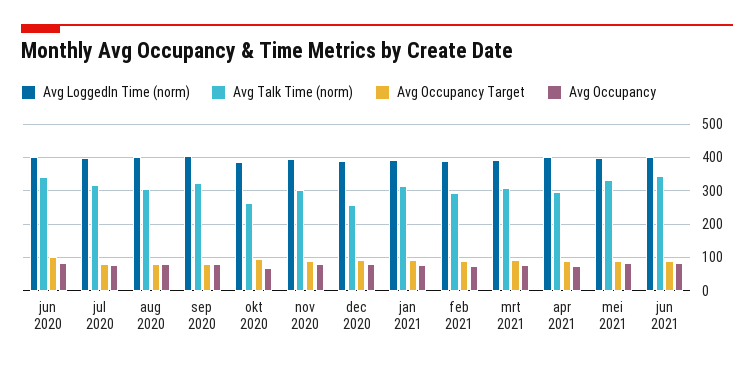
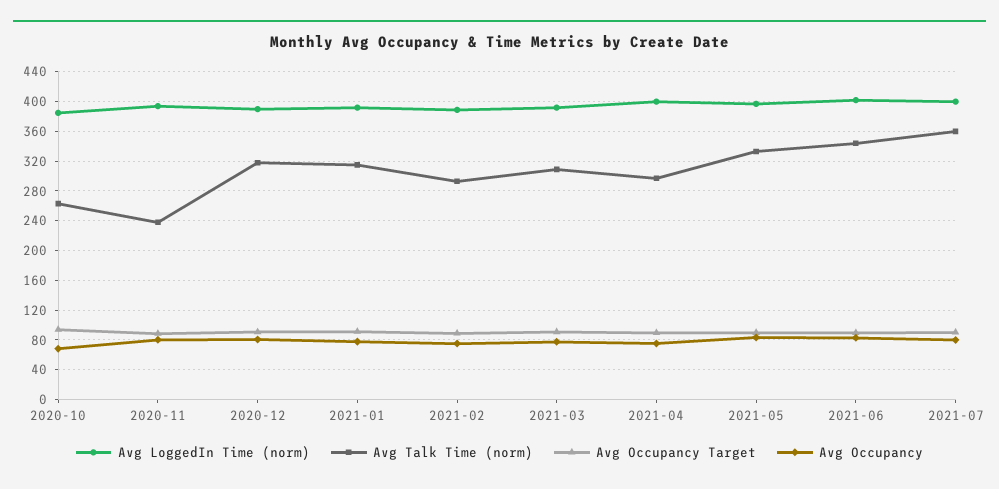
Avg LoggedIn Time (norm), jun 2020: 400 -> none
Avg Talk Time (norm), jun 2020: 340 -> none
Avg Occupancy Target, jun 2020: 100 -> none
Avg Occupancy, jun 2020: 80 -> none
Avg LoggedIn Time (norm), jul 2020: 400 -> none
Avg Talk Time (norm), jul 2020: 320 -> none
Avg Occupancy Target, jul 2020: 80 -> none
Avg Occupancy, jul 2020: 80 -> none
Avg LoggedIn Time (norm), aug 2020: 400 -> none
Avg Talk Time (norm), aug 2020: 300 -> none
Avg Occupancy Target, aug 2020: 80 -> none
Avg Occupancy, aug 2020: 80 -> none
Avg LoggedIn Time (norm), sep 2020: 400 -> none
Avg Talk Time (norm), sep 2020: 320 -> none
Avg Occupancy Target, sep 2020: 80 -> none
Avg Occupancy, sep 2020: 80 -> none
Avg Talk Time (norm), nov 2020: 300 -> 240
Avg Talk Time (norm), dec 2020: 260 -> 320
Avg LoggedIn Time (norm), 2021-07: none -> 400
Avg Talk Time (norm), 2021-07: none -> 360
Avg Occupancy Target, 2021-07: none -> 90
Avg Occupancy, 2021-07: none -> 80

